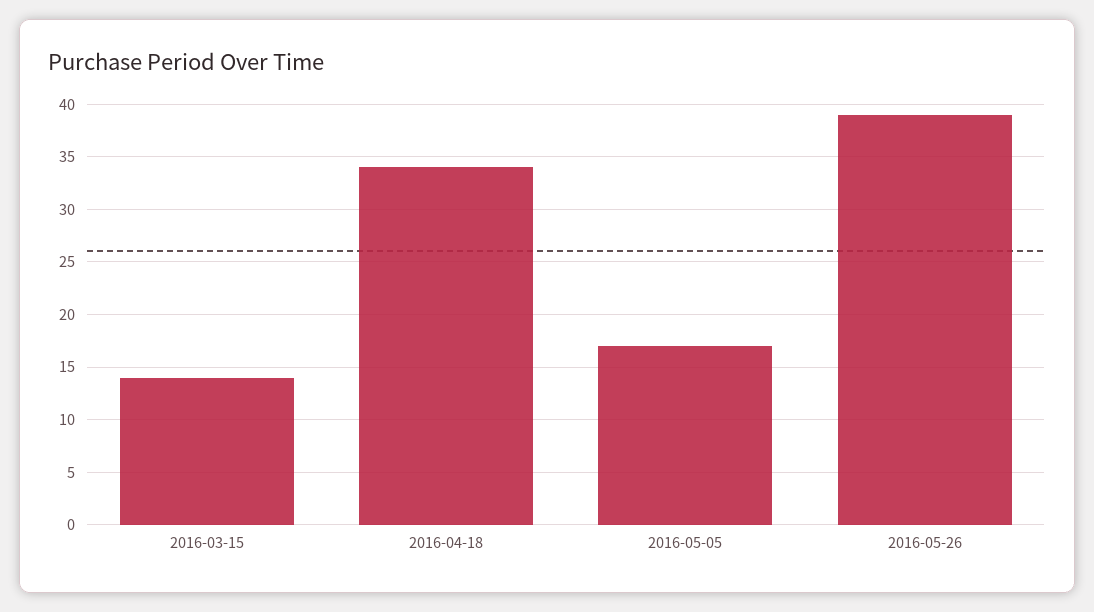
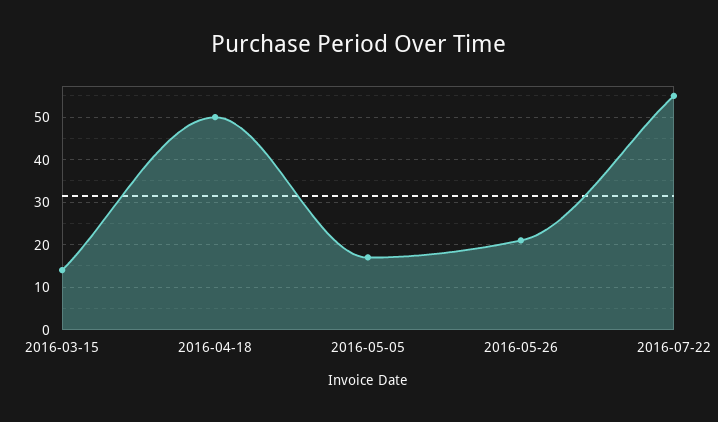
2016-04-18: 34 -> 50
2016-05-26: 39 -> 20
2016-07-22: none -> 55

